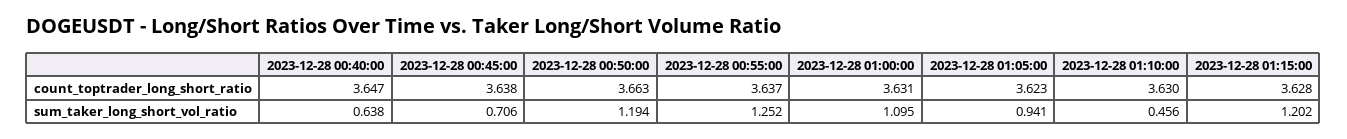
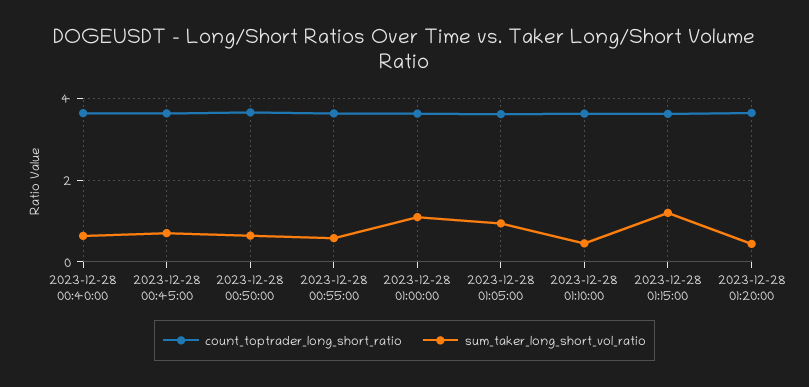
sum_taker_long_short_vol_ratio, 2023-12-28 00:50:00: 1.194 -> 0.6
sum_taker_long_short_vol_ratio, 2023-12-28 00:55:00: 1.252 -> 0.6
count_toptrader_long_short_ratio, 2023-12-28 01:20:00: none -> 3.6
sum_taker_long_short_vol_ratio, 2023-12-28 01:20:00: none -> 0.4

